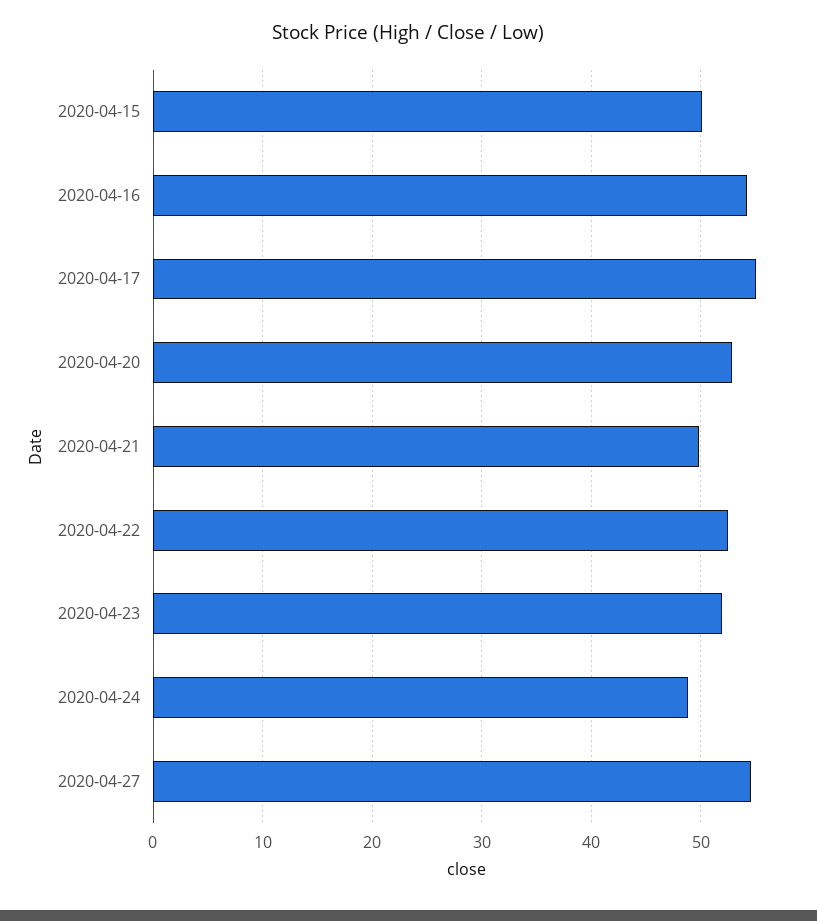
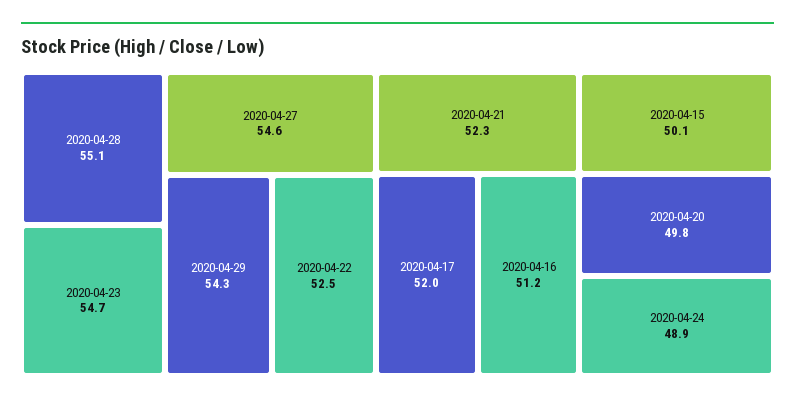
2020-04-16: 54 -> 51.2
2020-04-17: 55 -> 52
2020-04-20: 53 -> 49.8
2020-04-21: 50 -> 52.3
2020-04-23: 52 -> 54.7
2020-04-28: none -> 55.1
2020-04-29: none -> 54.3

